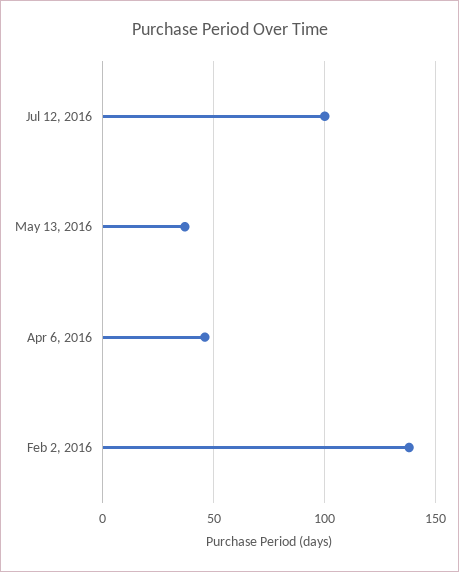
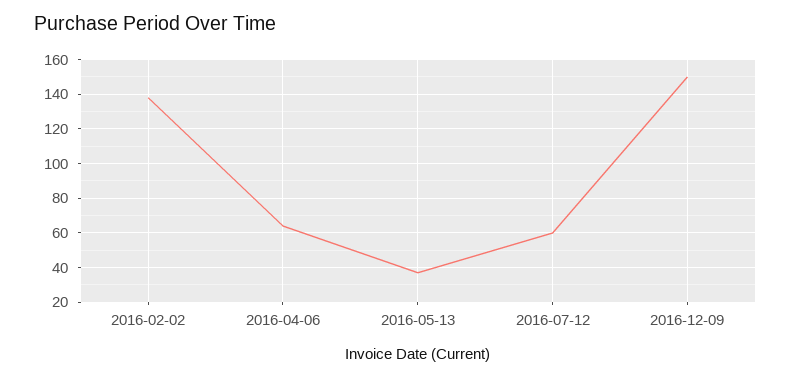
Jul 12, 2016: 100 -> 60
Apr 6, 2016: 45 -> 65
2016-12-09: none -> 150

